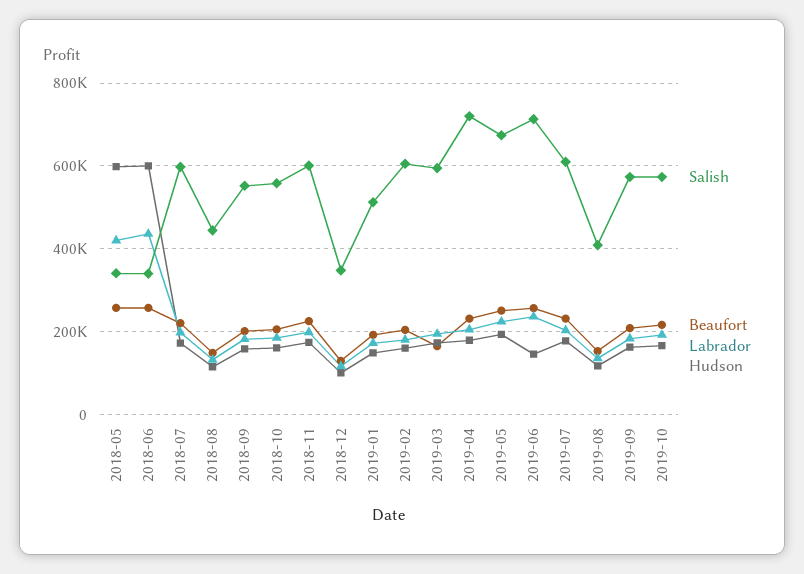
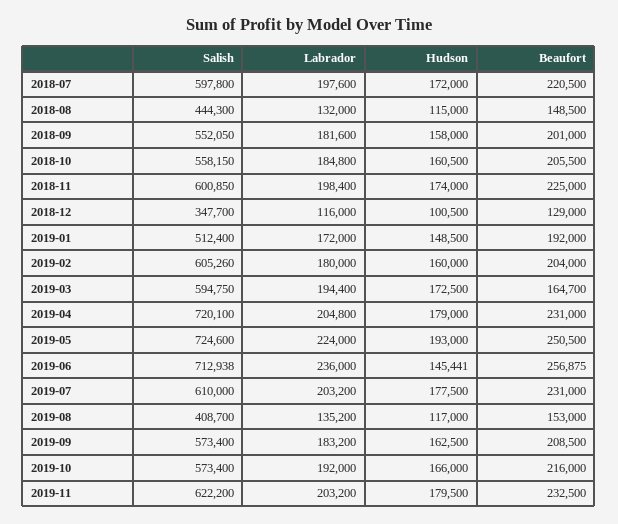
Salish, 2018-05: 340000 -> none
Beaufort, 2018-05: 260000 -> none
Labrador, 2018-05: 420000 -> none
Hudson, 2018-05: 600000 -> none
Salish, 2018-06: 340000 -> none
Beaufort, 2018-06: 260000 -> none
Labrador, 2018-06: 440000 -> none
Hudson, 2018-06: 600000 -> none
Salish, 2019-05: 680000 -> 724600
Salish, 2019-11: none -> 622200
Labrador, 2019-11: none -> 203200
Hudson, 2019-11: none -> 179500
Beaufort, 2019-11: none -> 232500

